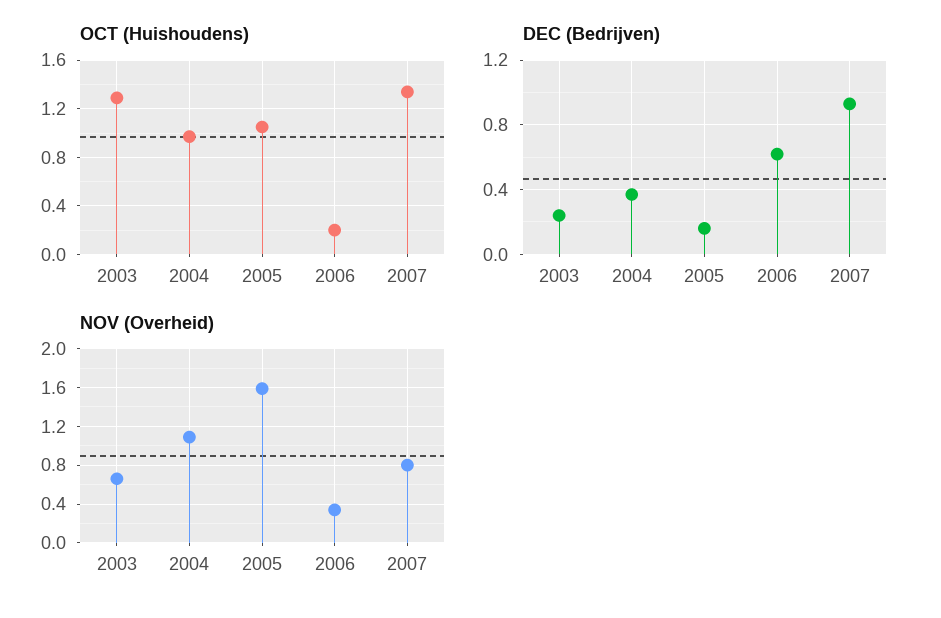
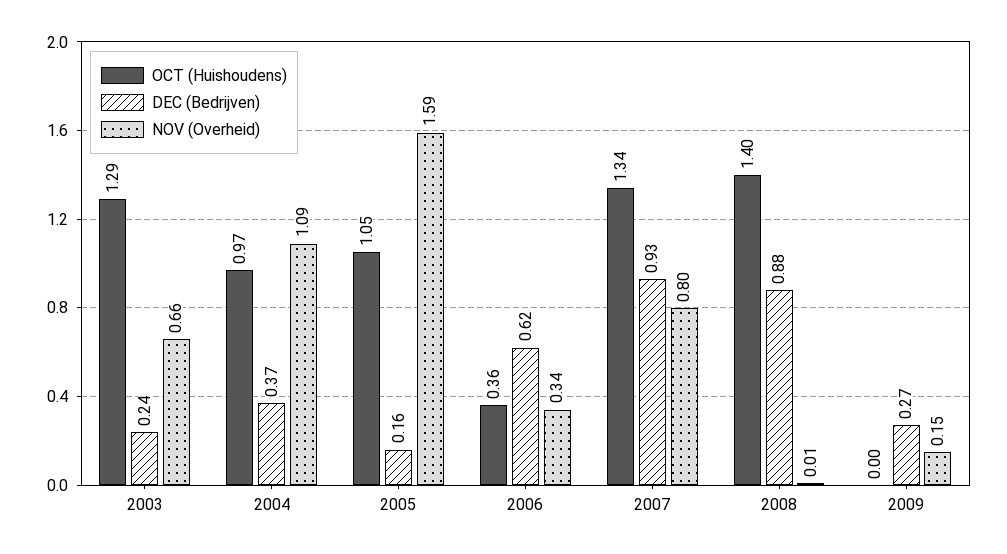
OCT (Huishoudens), 2006: 0.2 -> 0.36
OCT (Huishoudens), 2008: none -> 1.4
DEC (Bedrijven), 2008: none -> 0.88
NOV (Overheid), 2008: none -> 0.01
OCT (Huishoudens), 2009: none -> 0
DEC (Bedrijven), 2009: none -> 0.27
NOV (Overheid), 2009: none -> 0.15

